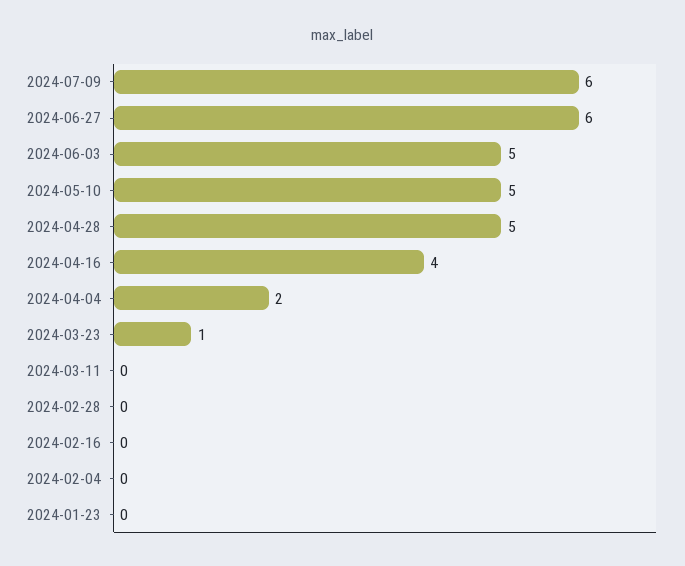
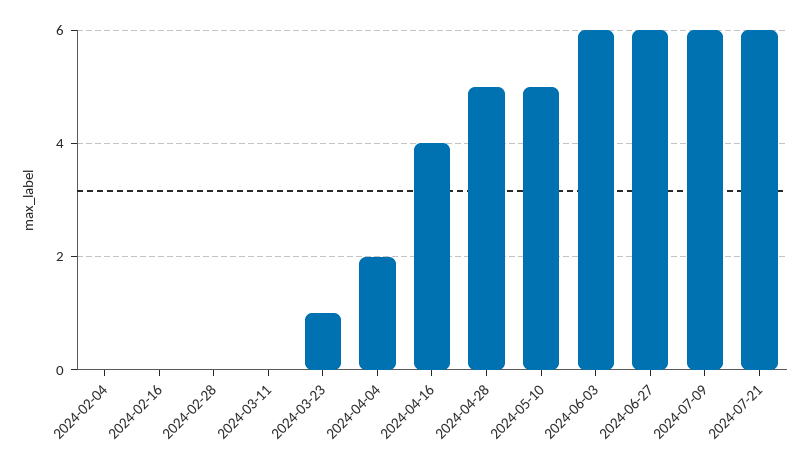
2024-06-03: 5 -> 6
2024-01-23: 0 -> none
2024-07-21: none -> 6

